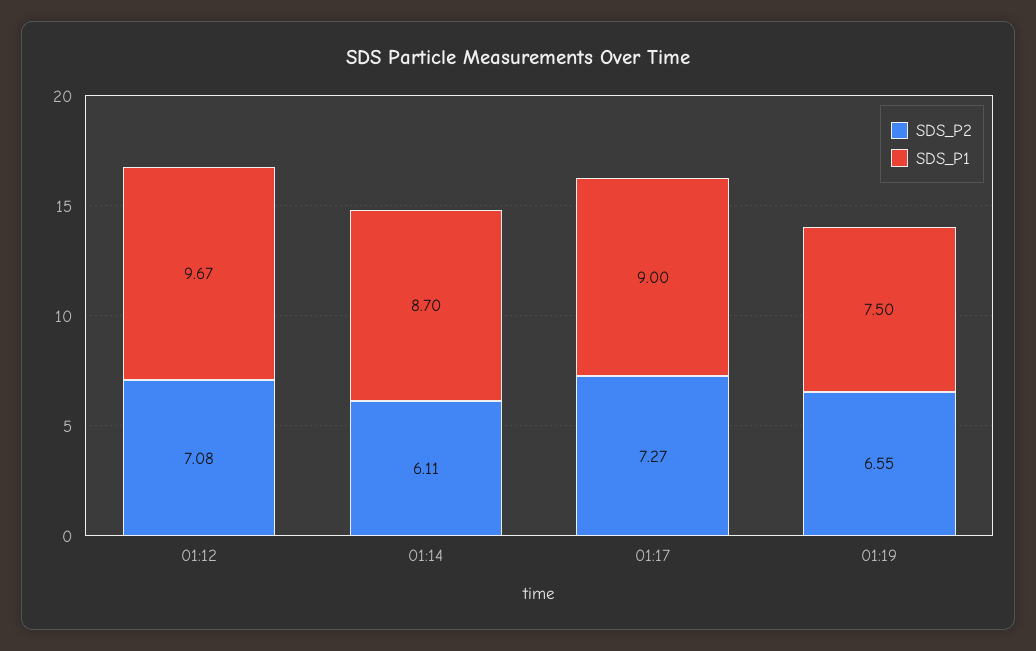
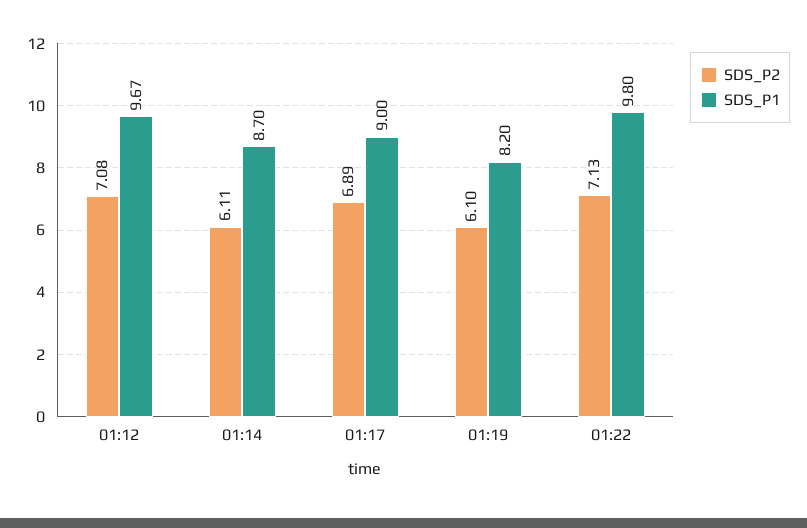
SDS_P2, 01:17: 7.27 -> 6.89
SDS_P2, 01:19: 6.55 -> 6.1
SDS_P1, 01:19: 7.5 -> 8.2
SDS_P2, 01:22: none -> 7.13
SDS_P1, 01:22: none -> 9.8

